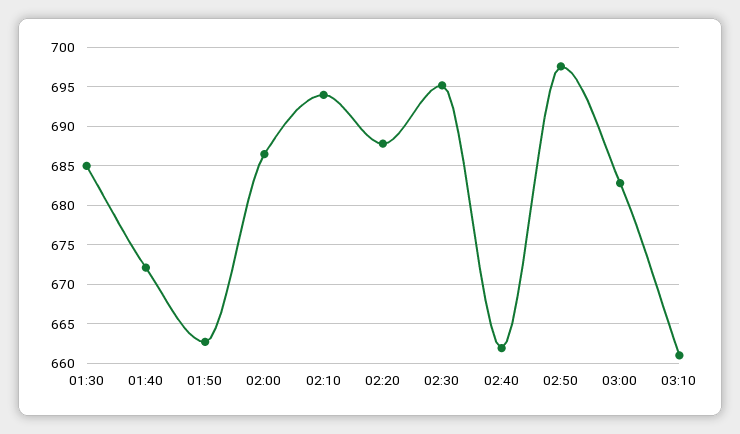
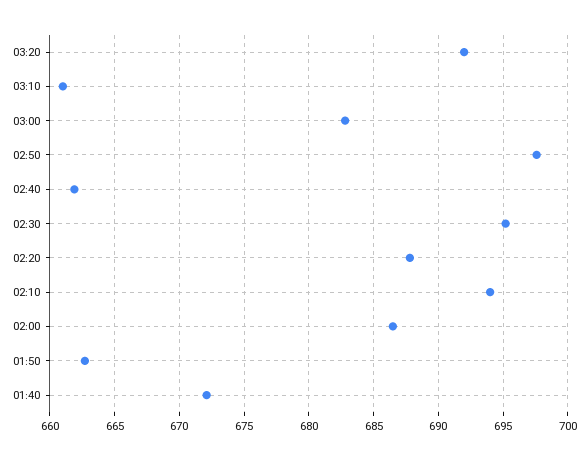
01:30: 685 -> none
03:20: none -> 692

